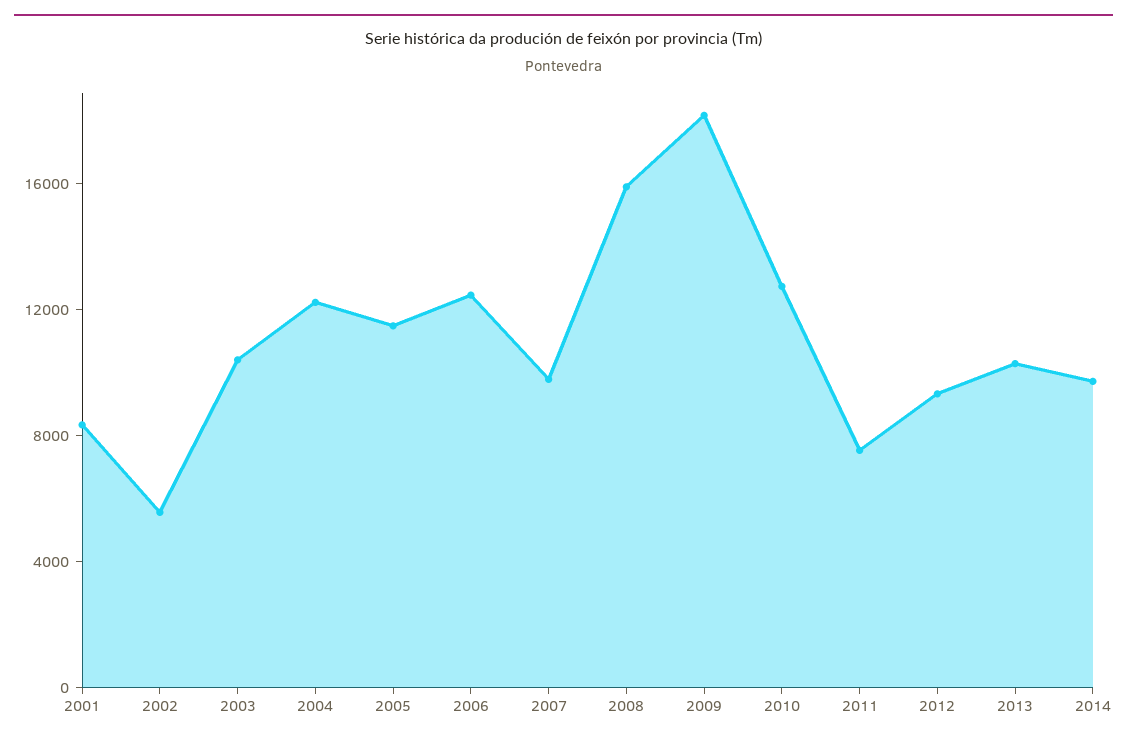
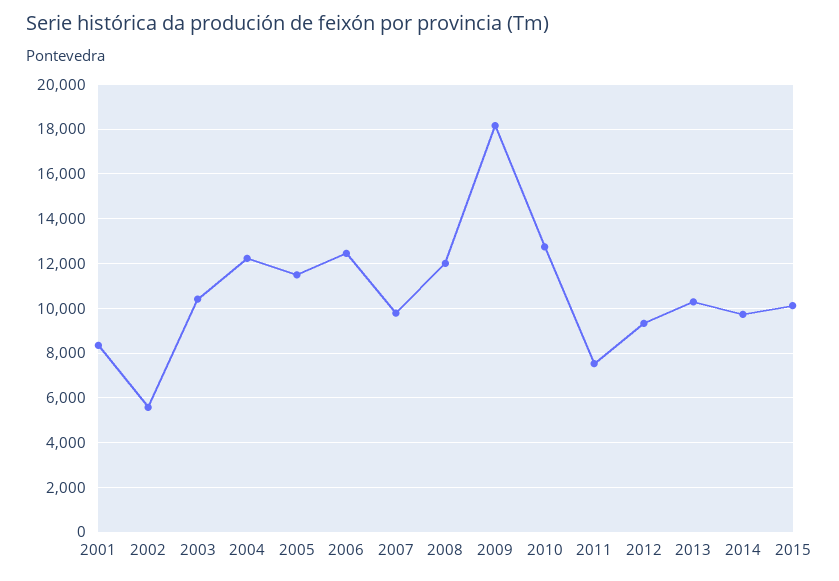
2008: 16000 -> 12000
2015: none -> 10000

